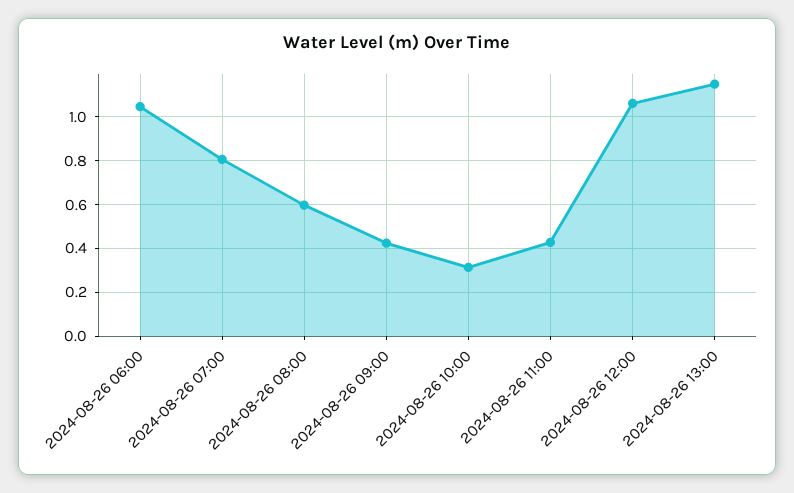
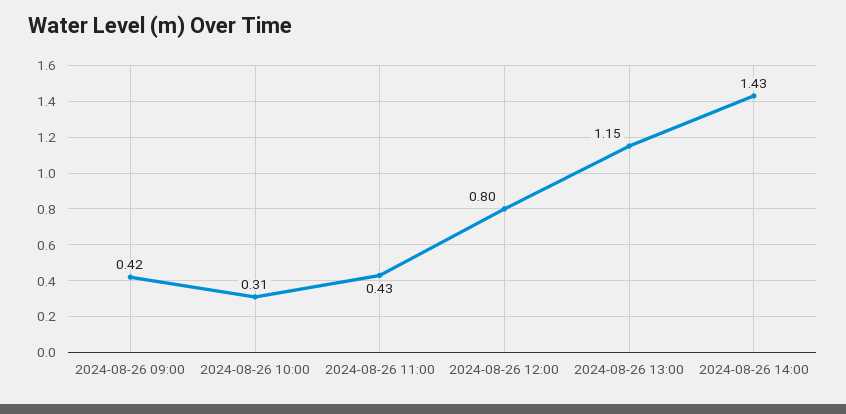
2024-08-26 06:00: 1.05 -> none
2024-08-26 07:00: 0.8 -> none
2024-08-26 08:00: 0.6 -> none
2024-08-26 12:00: 1.05 -> 0.8
2024-08-26 14:00: none -> 1.43

